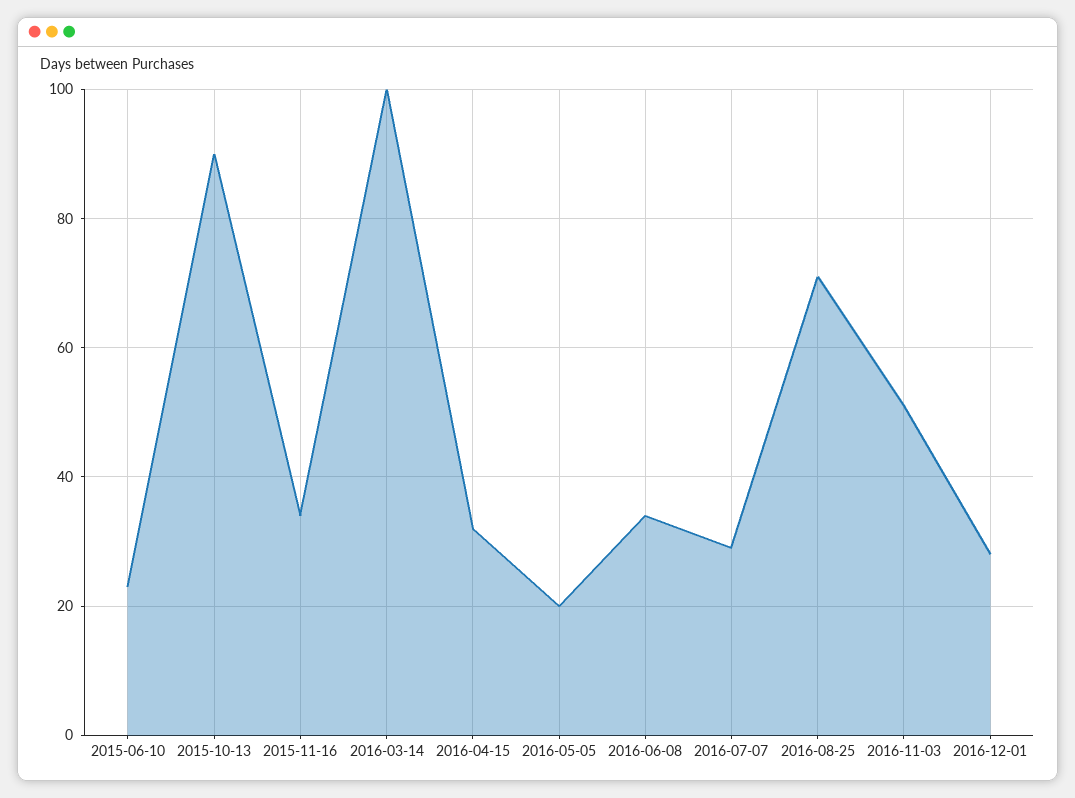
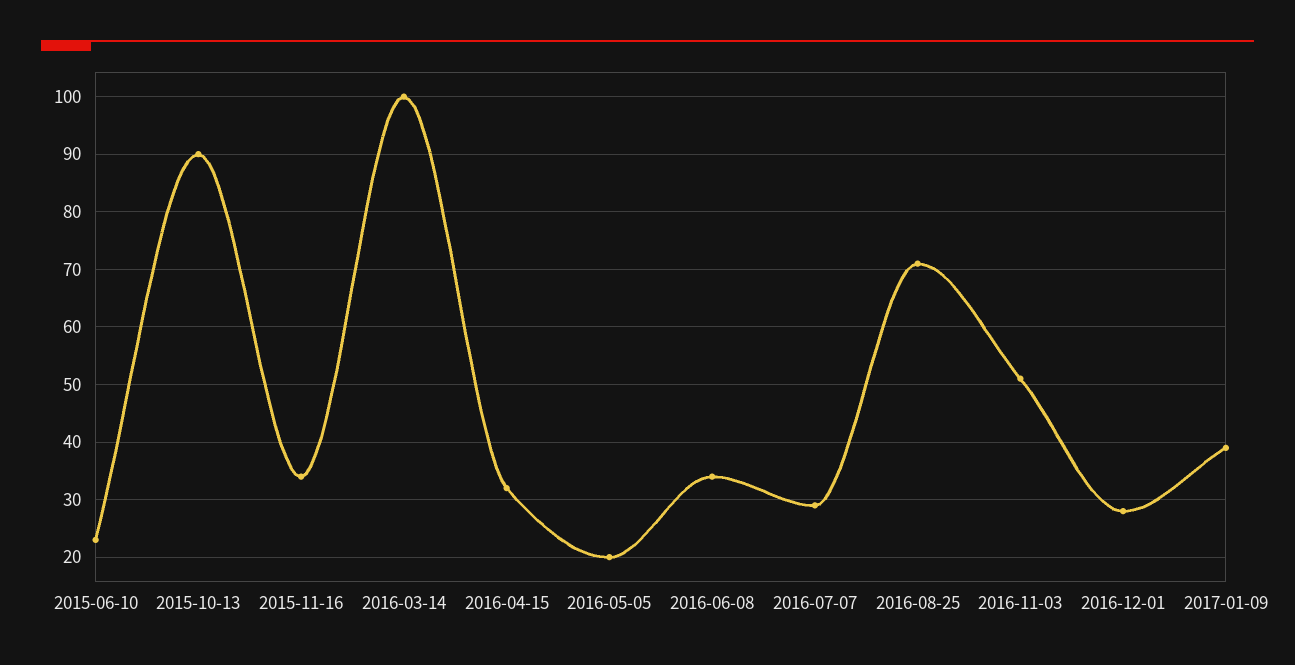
2017-01-09: none -> 40

